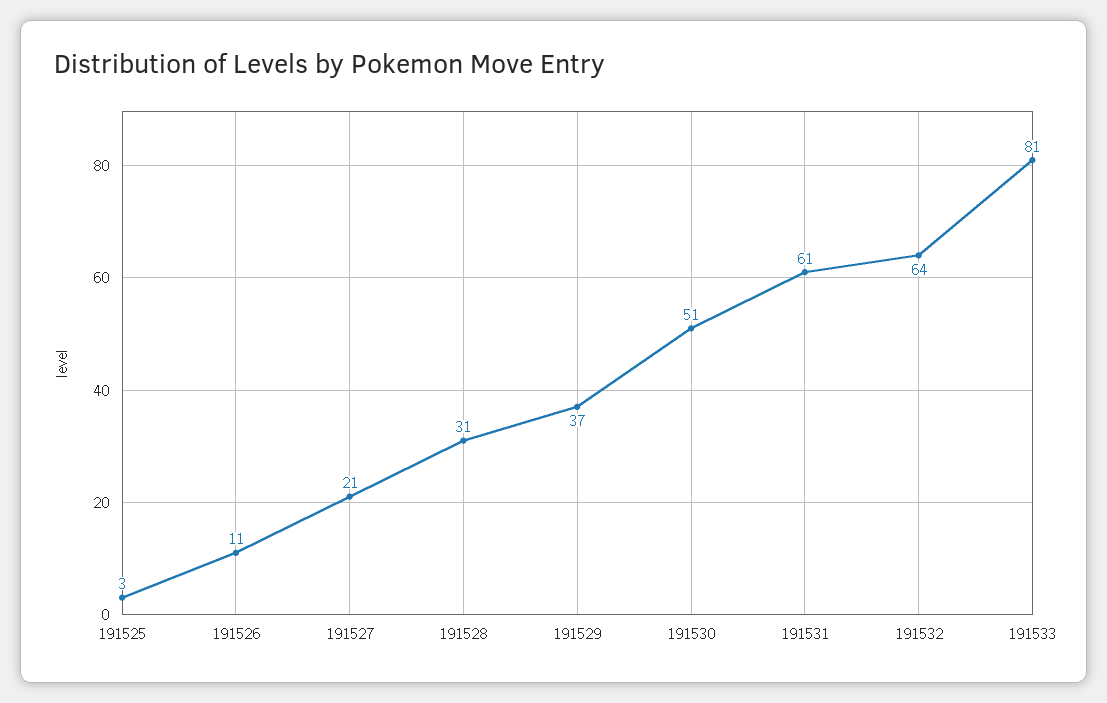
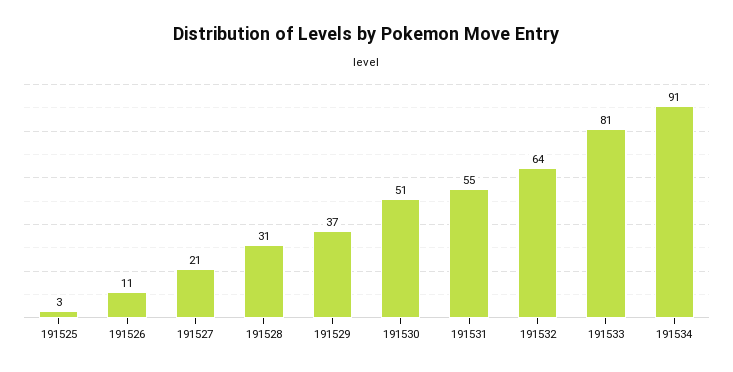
191531: 61 -> 55
191534: none -> 91

